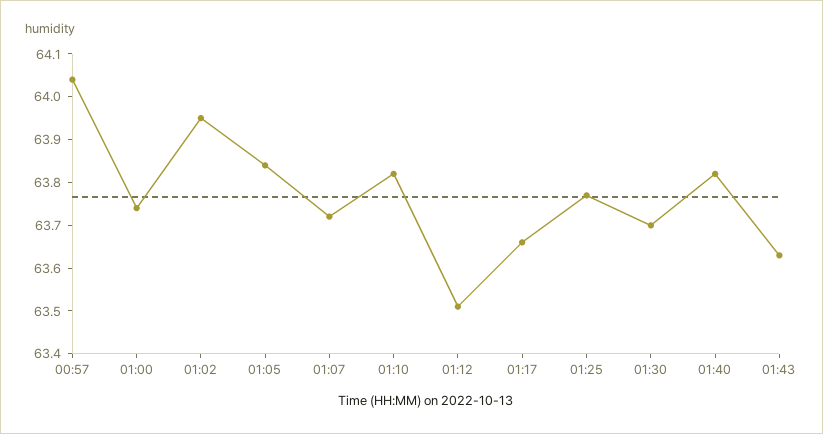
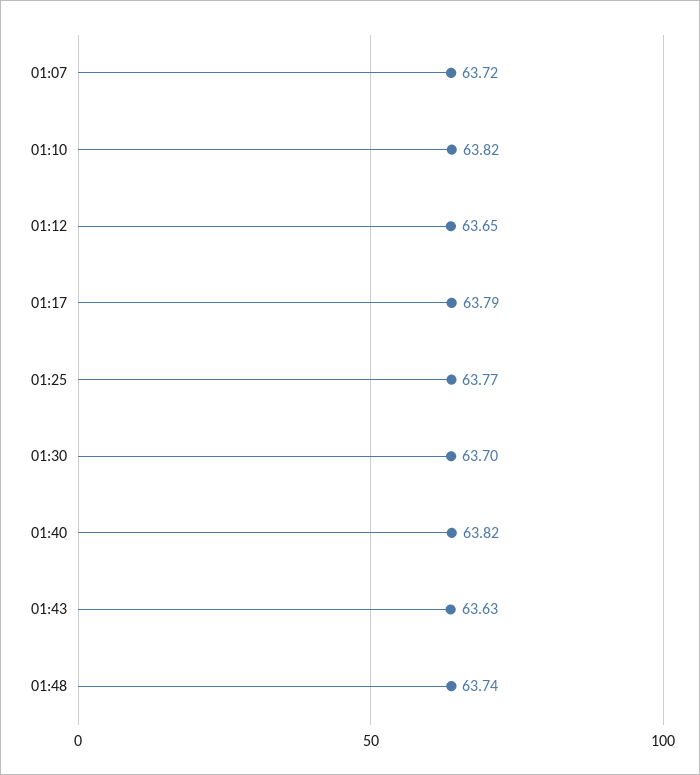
00:57: 64.05 -> none
01:00: 63.75 -> none
01:02: 63.95 -> none
01:05: 63.85 -> none
01:12: 63.5 -> 63.65
01:17: 63.65 -> 63.79
01:48: none -> 63.74

